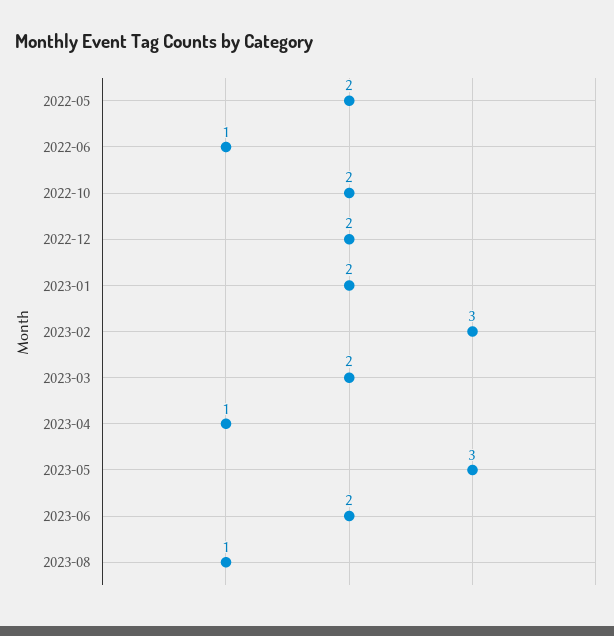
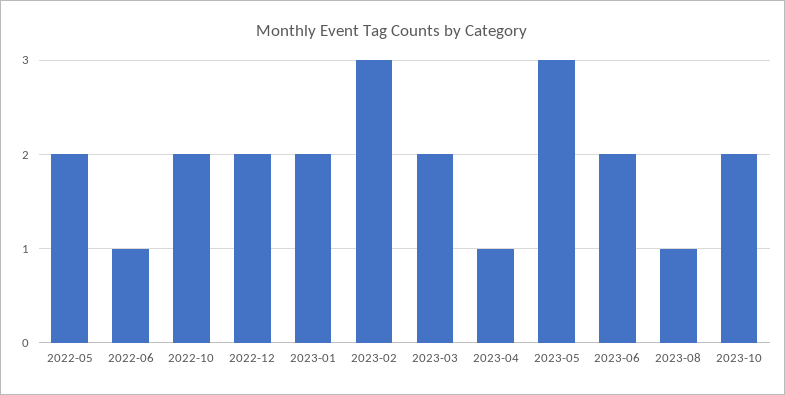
2023-10: none -> 2

